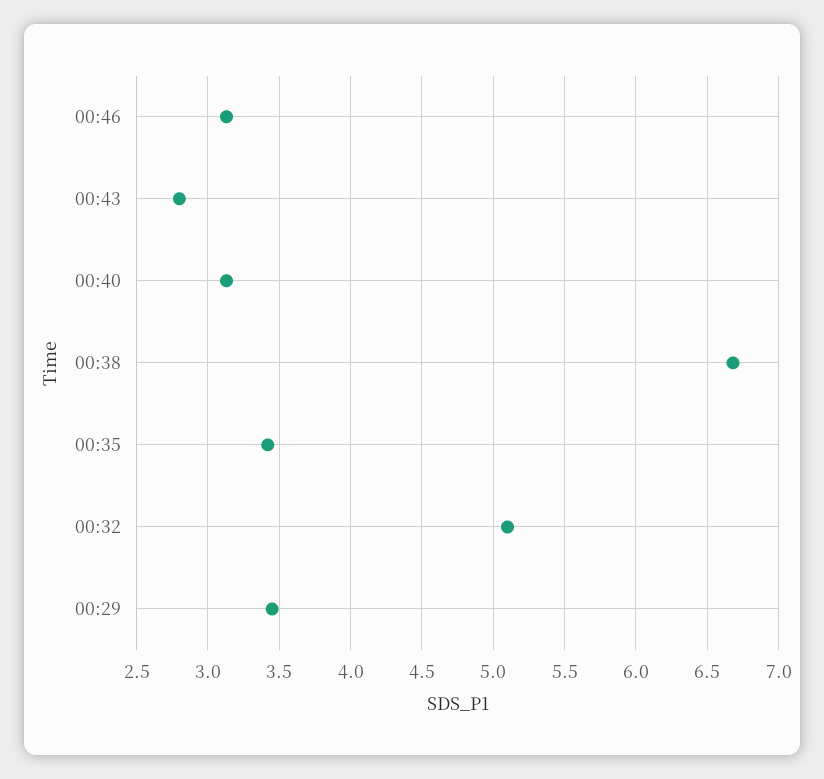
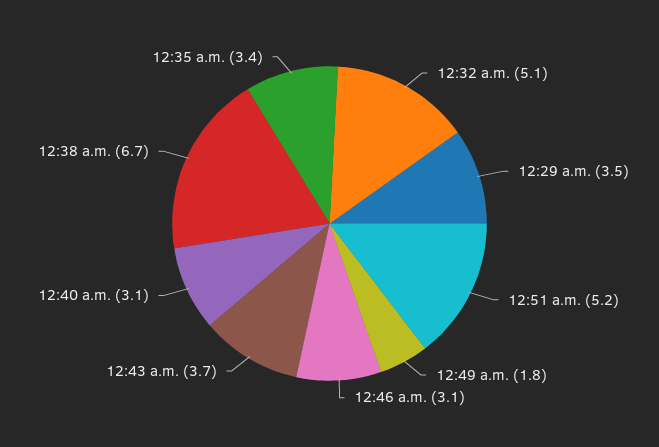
00:43: 2.8 -> 3.7
12:51 a.m.: none -> 5.2
12:49 a.m.: none -> 1.8

